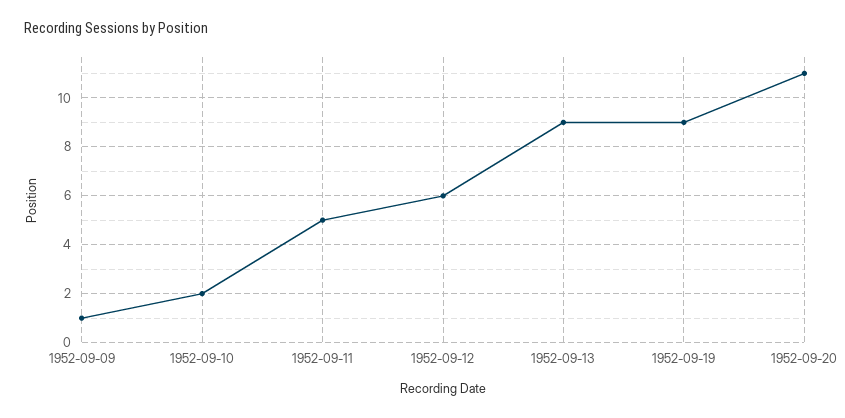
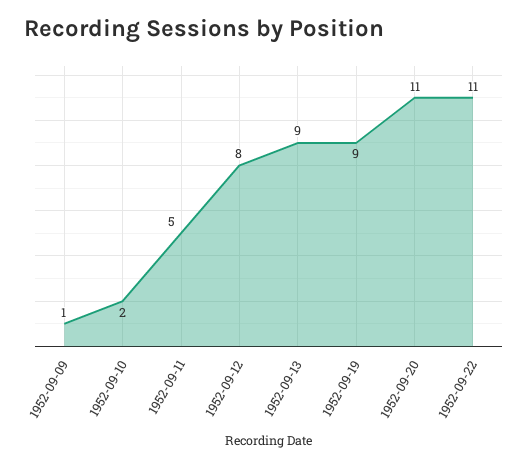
1952-09-12: 6 -> 8
1952-09-22: none -> 11

